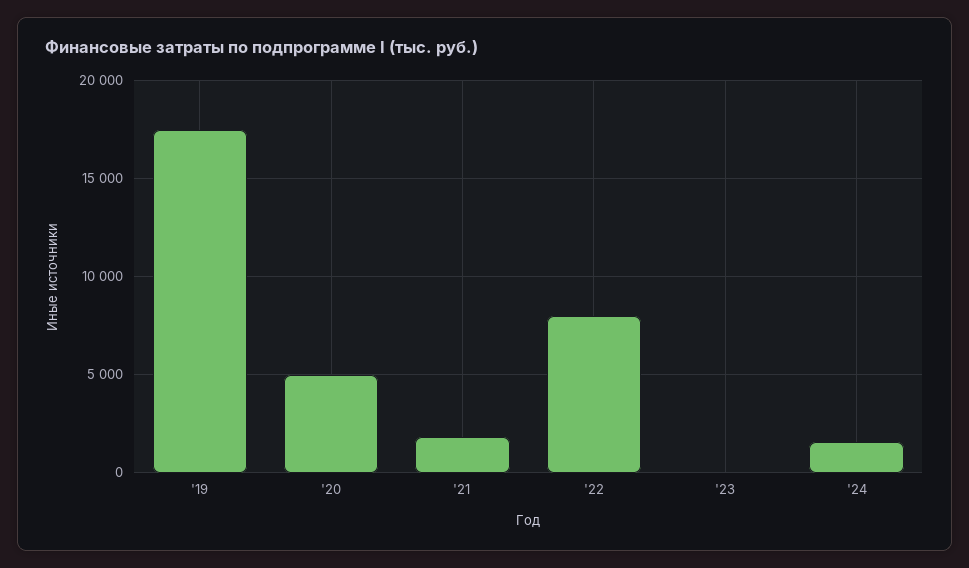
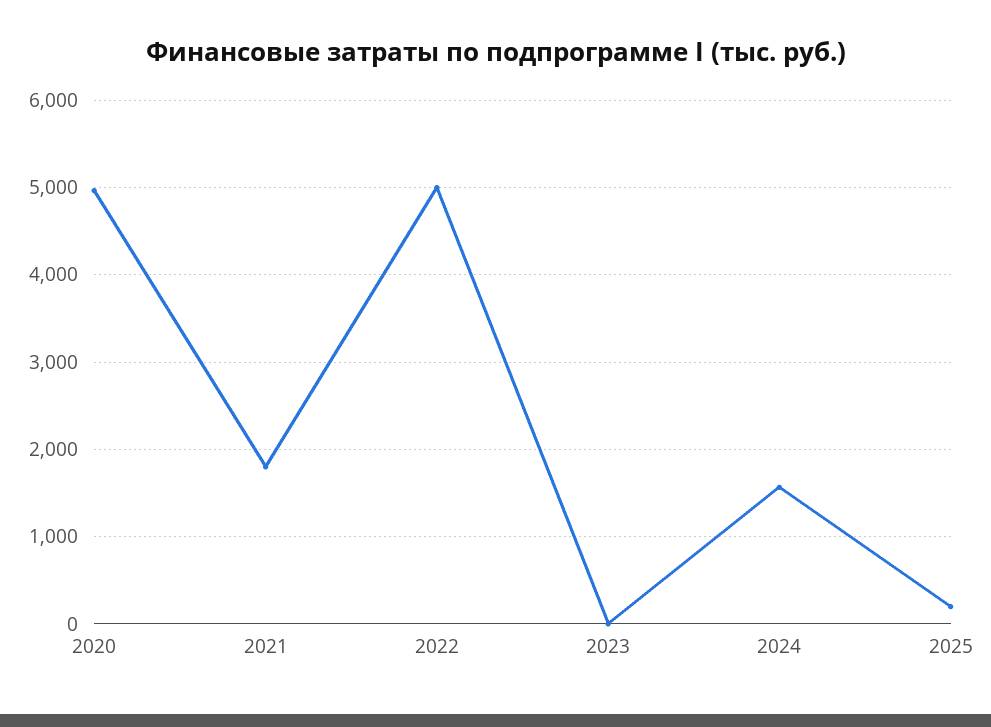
'19: 17500 -> none
'22: 8000 -> 5000
2025: none -> 200

